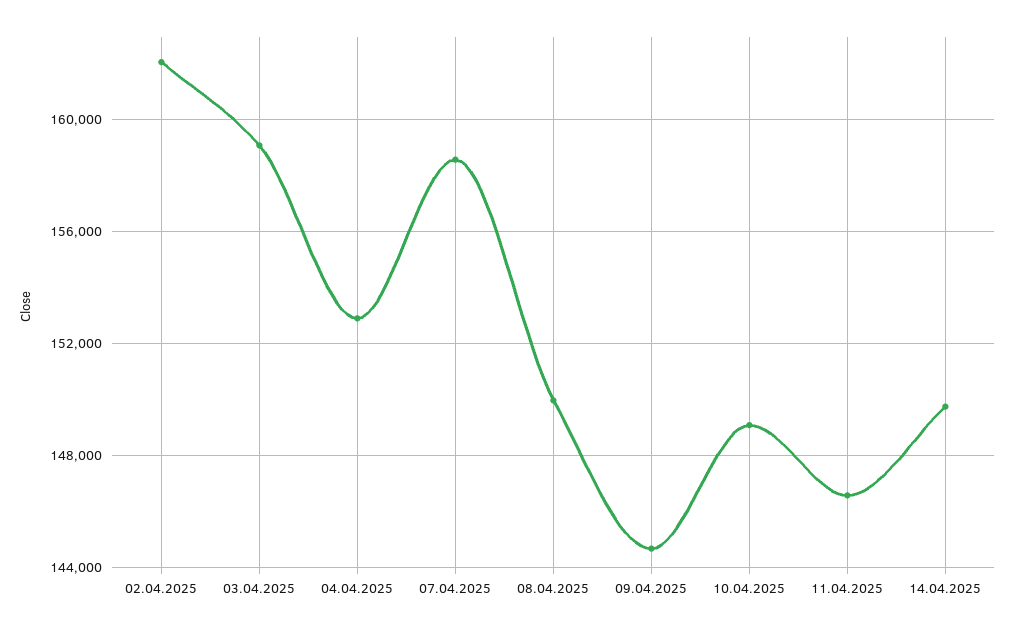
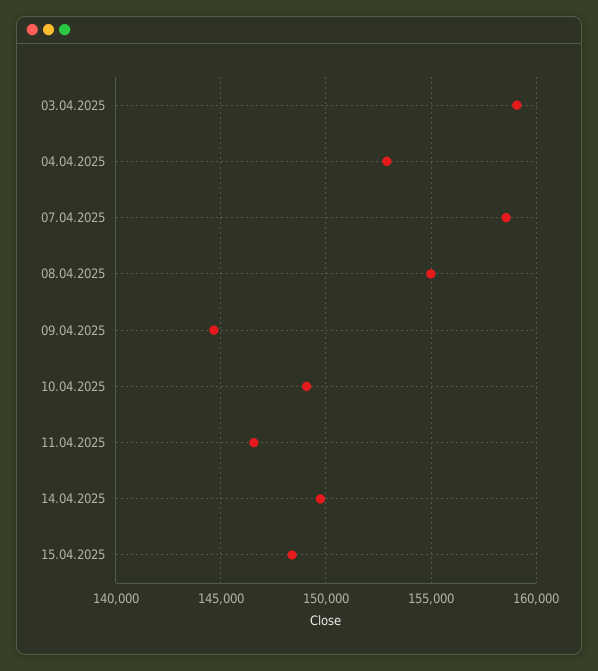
02.04.2025: 162000 -> none
08.04.2025: 150000 -> 155000
15.04.2025: none -> 148500

